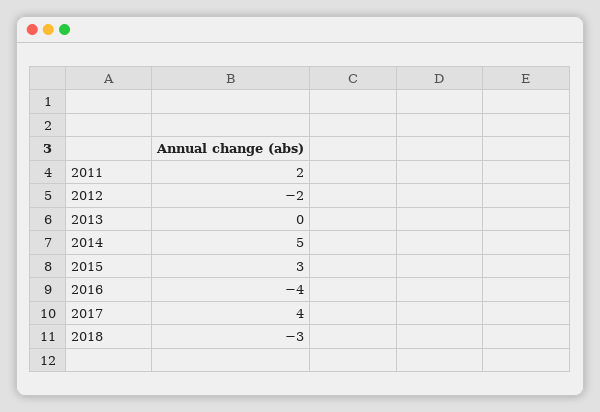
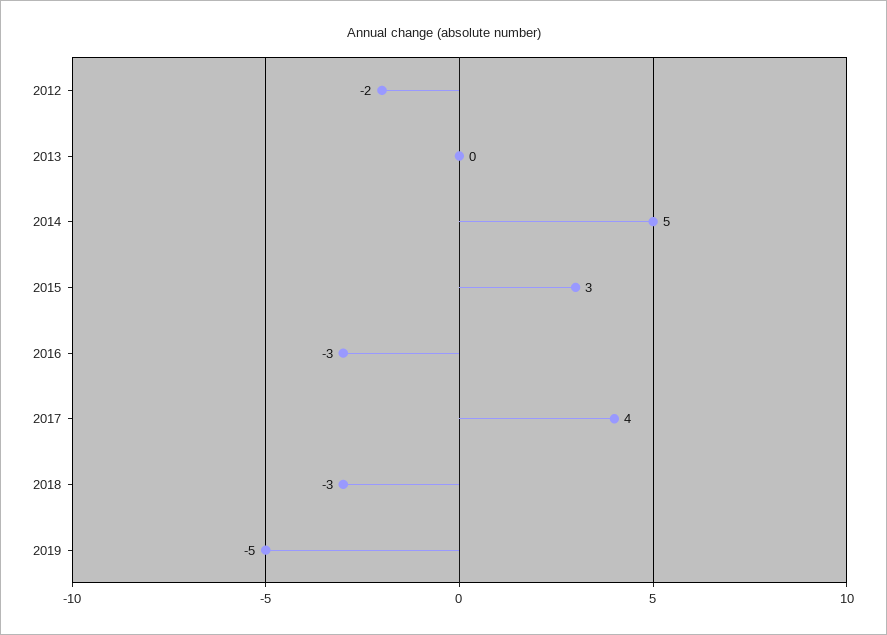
2011: 2 -> none
2016: -4 -> -3
2019: none -> -5

